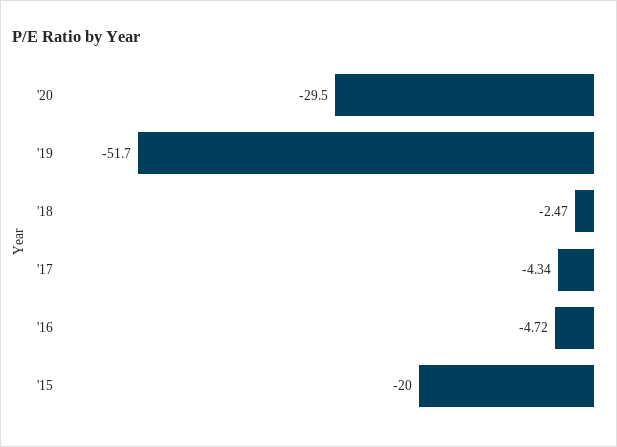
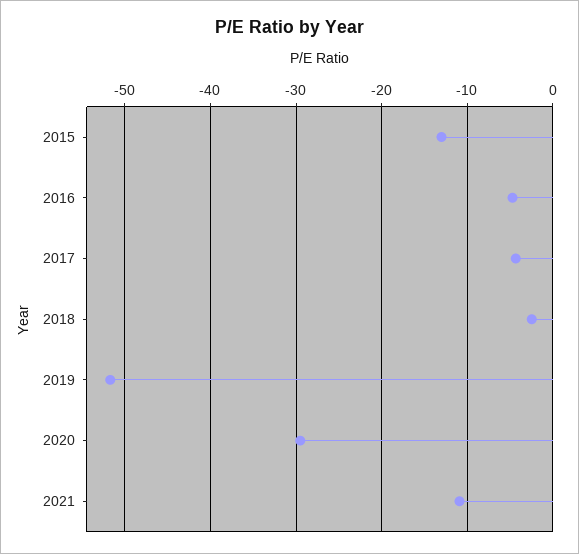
'15: -20 -> -13
2021: none -> -11

